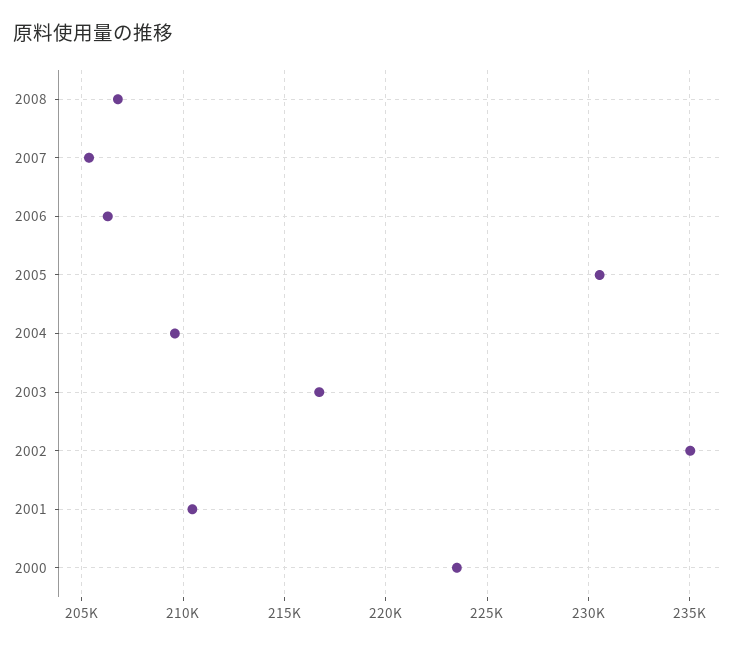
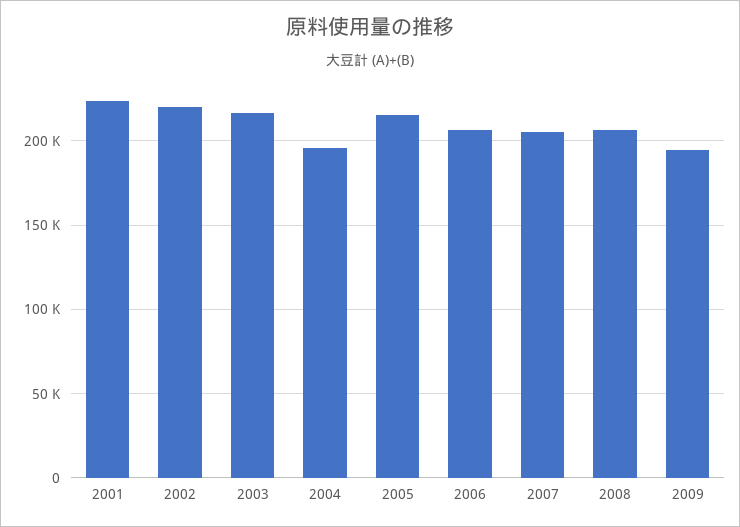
2005: 230500 -> 215000
2004: 209500 -> 195000
2002: 235000 -> 220000
2001: 210500 -> 225000
2000: 223500 -> none
2009: none -> 195000

